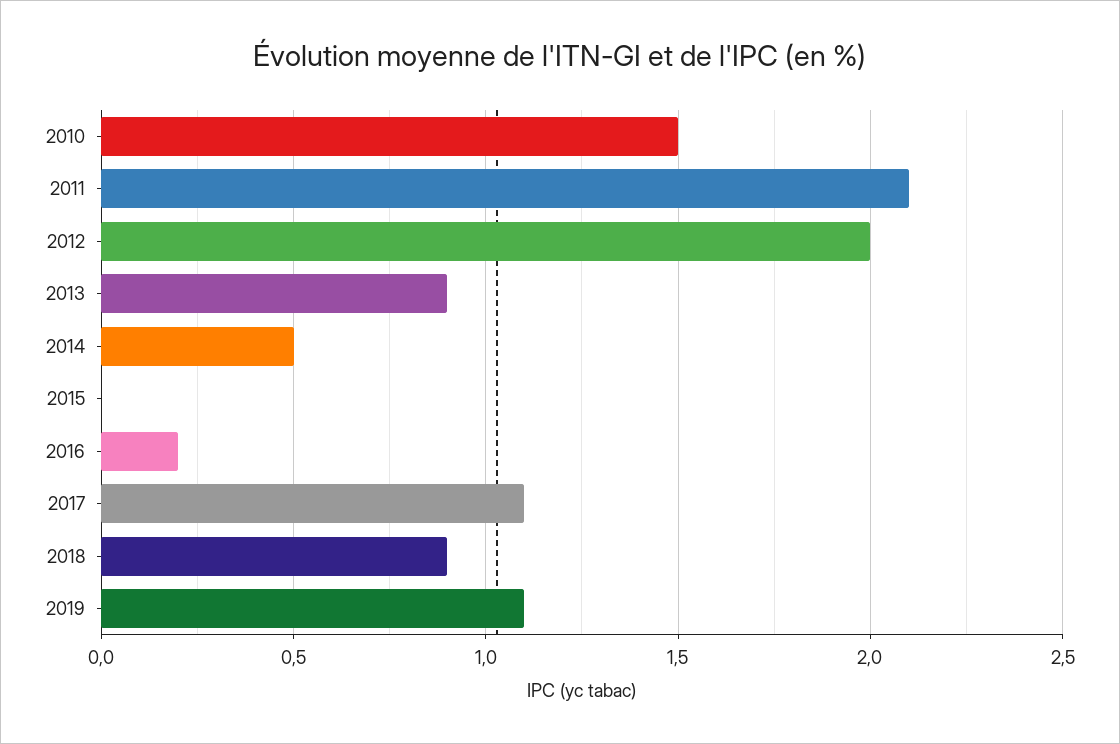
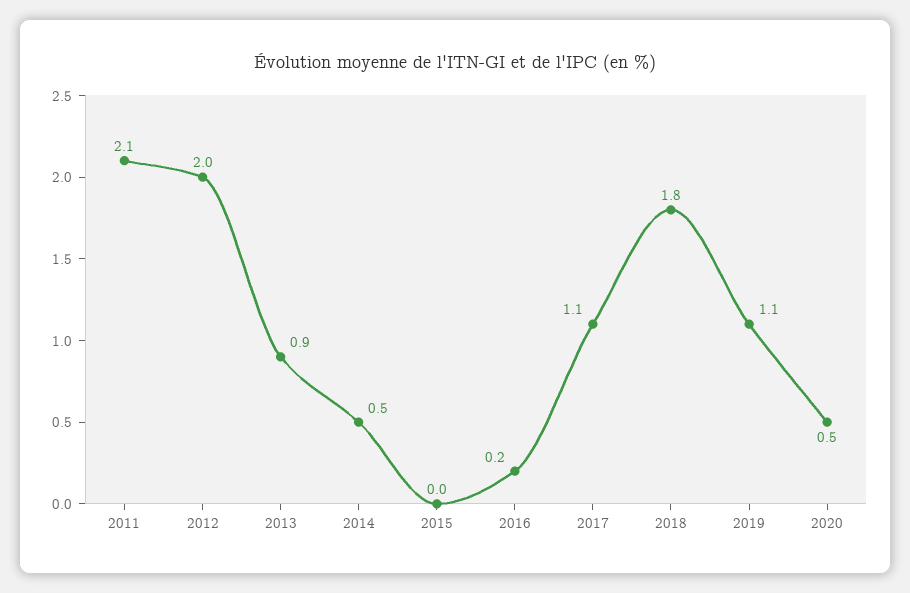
2010: 1.5 -> none
2018: 0.9 -> 1.8
2020: none -> 0.5

